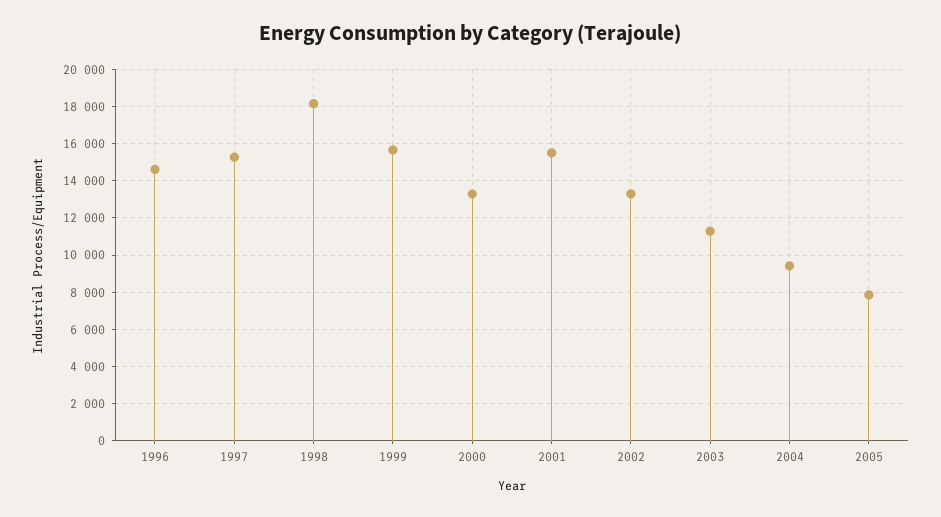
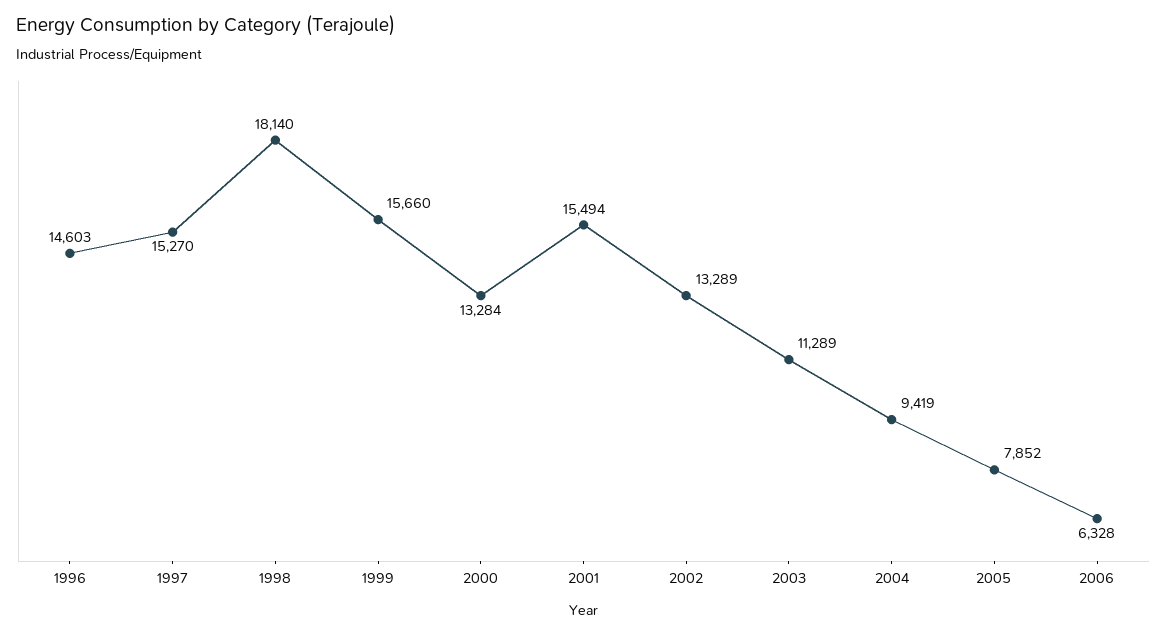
2006: none -> 6328

